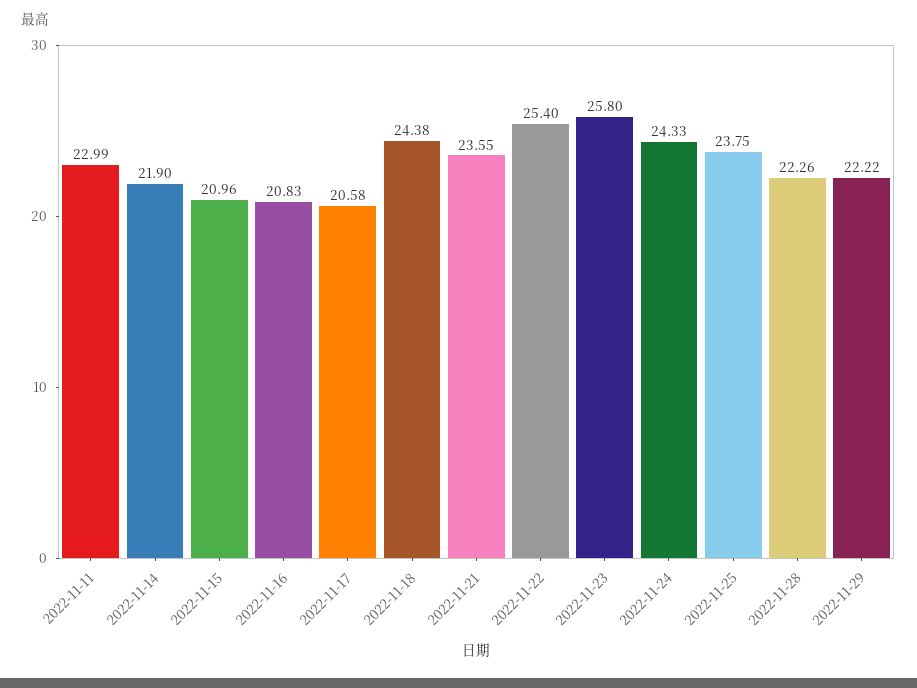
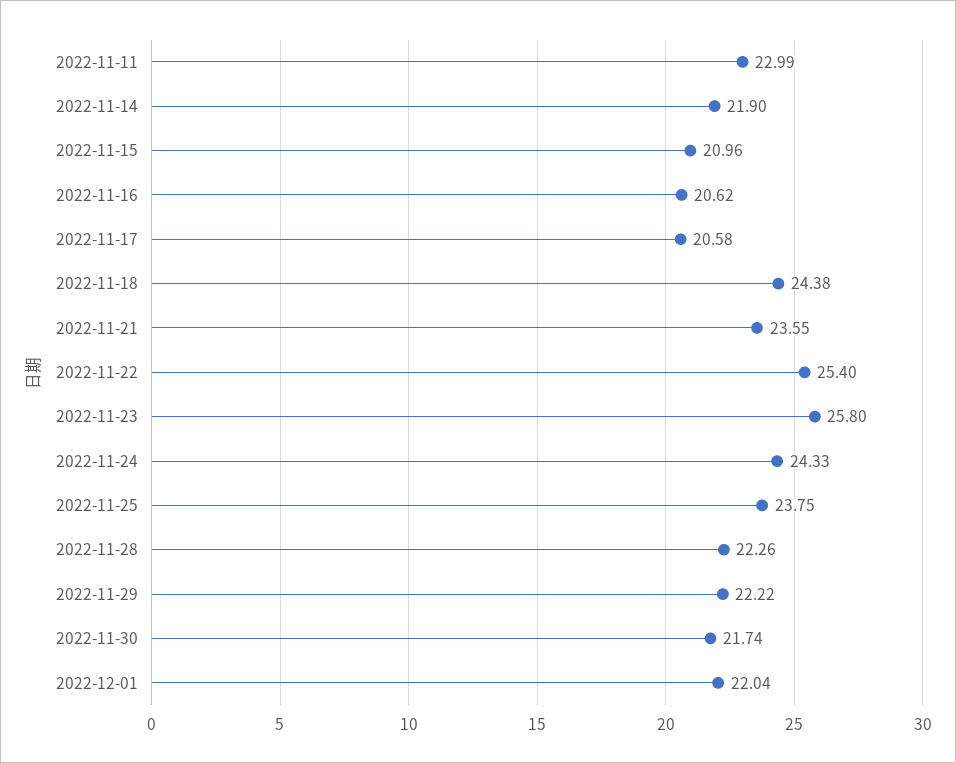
2022-11-16: 20.83 -> 20.62
2022-11-30: none -> 21.74
2022-12-01: none -> 22.04

